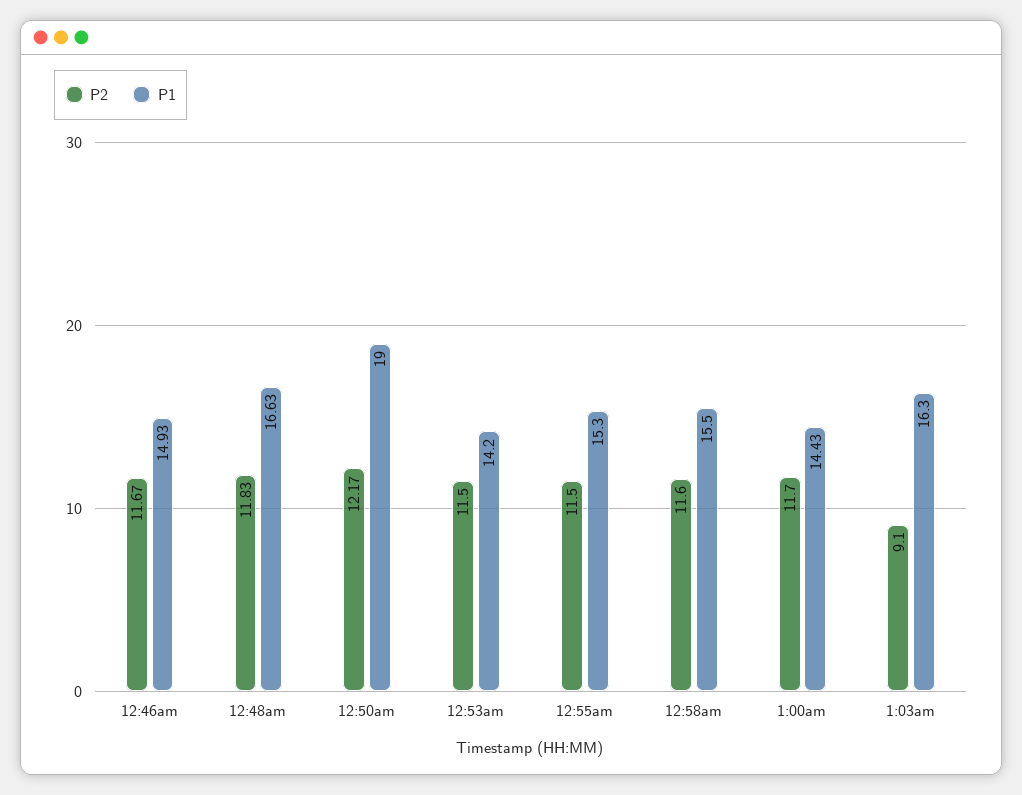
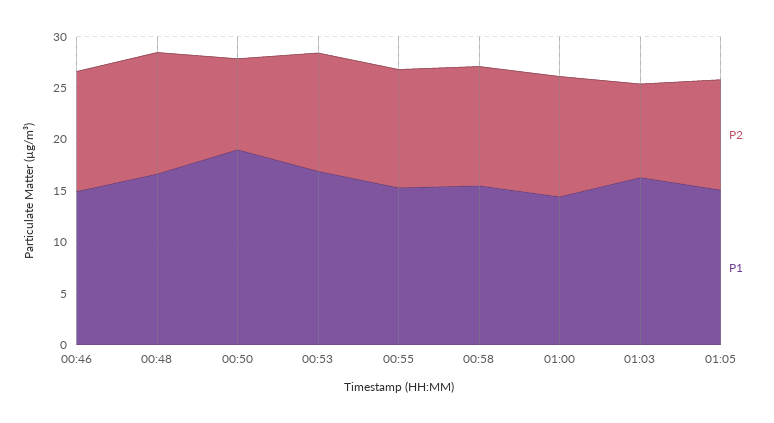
P2, 12:50am: 12.17 -> 9
P1, 12:53am: 14.2 -> 17
P2, 01:05: none -> 11
P1, 01:05: none -> 15

